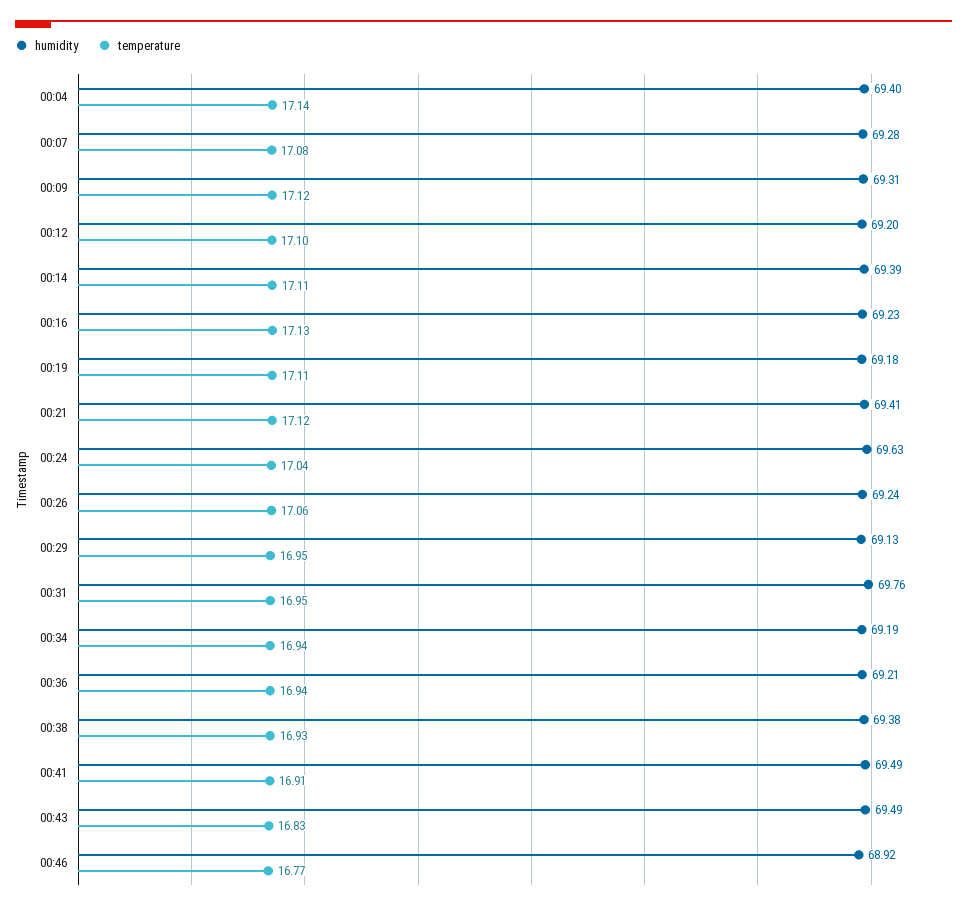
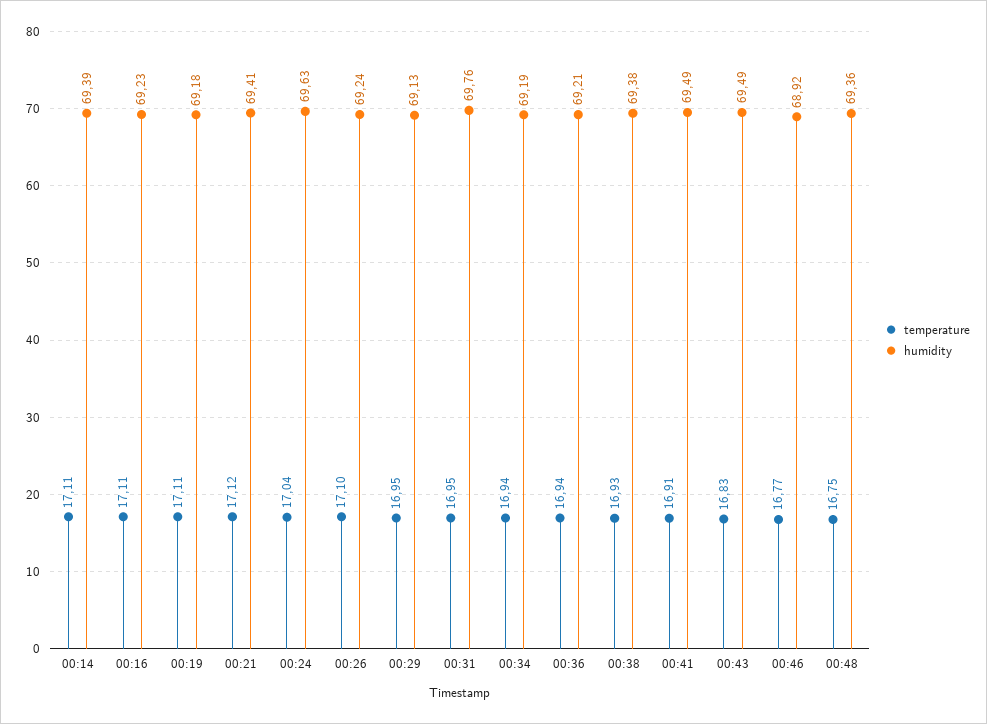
humidity, 00:04: 69.4 -> none
temperature, 00:04: 17.14 -> none
humidity, 00:07: 69.28 -> none
temperature, 00:07: 17.08 -> none
humidity, 00:09: 69.31 -> none
temperature, 00:09: 17.12 -> none
humidity, 00:12: 69.2 -> none
temperature, 00:12: 17.1 -> none
temperature, 00:16: 17.13 -> 17.11
temperature, 00:26: 17.06 -> 17.1
temperature, 00:48: none -> 16.75
humidity, 00:48: none -> 69.36

